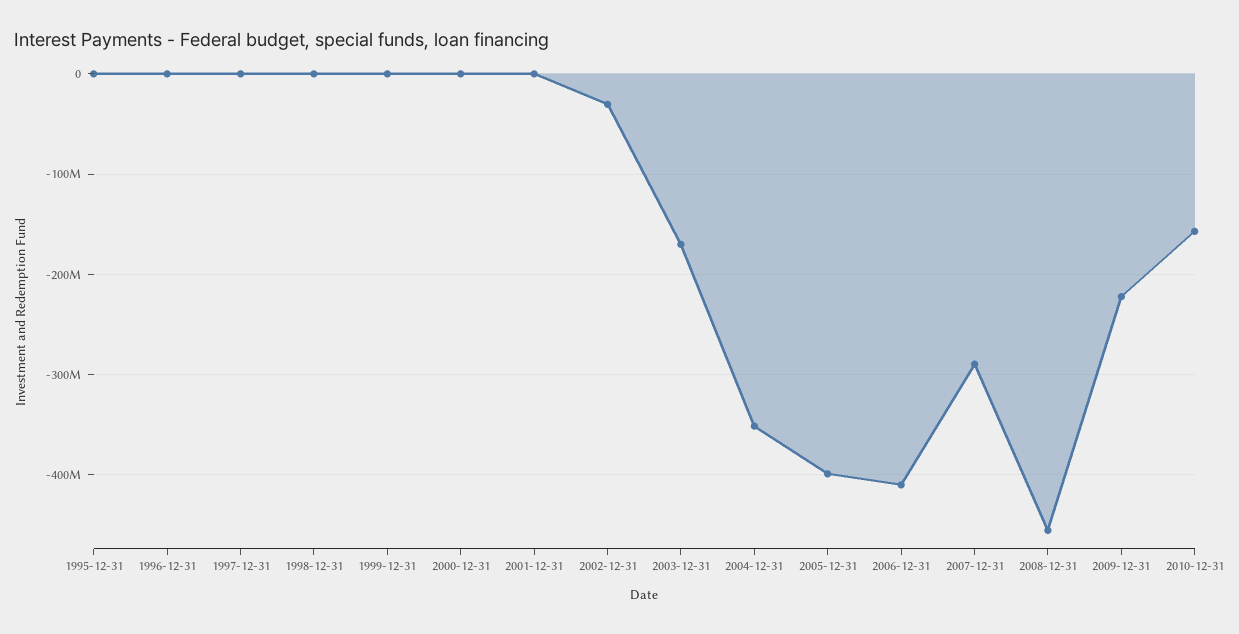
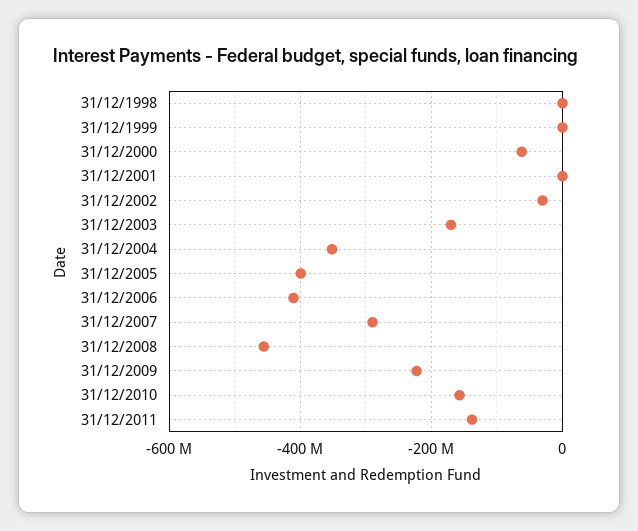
1995-12-31: 0 -> none
1996-12-31: 0 -> none
1997-12-31: 0 -> none
2000-12-31: 0 -> -60000000
31/12/2011: none -> -140000000

